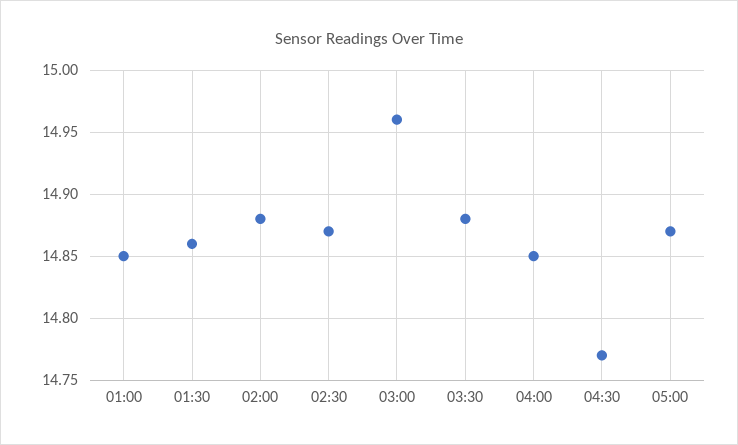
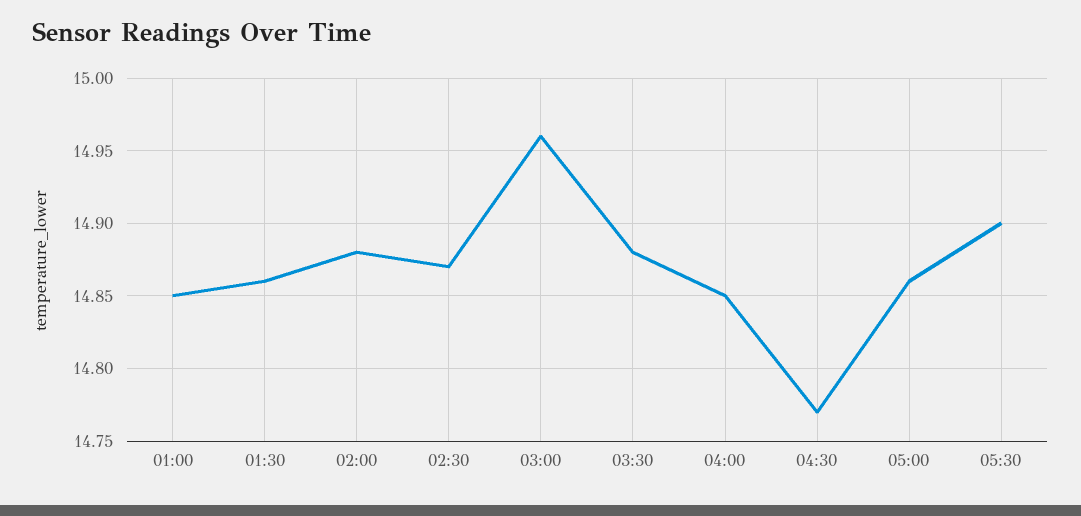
05:00: 14.87 -> 14.86
05:30: none -> 14.9

